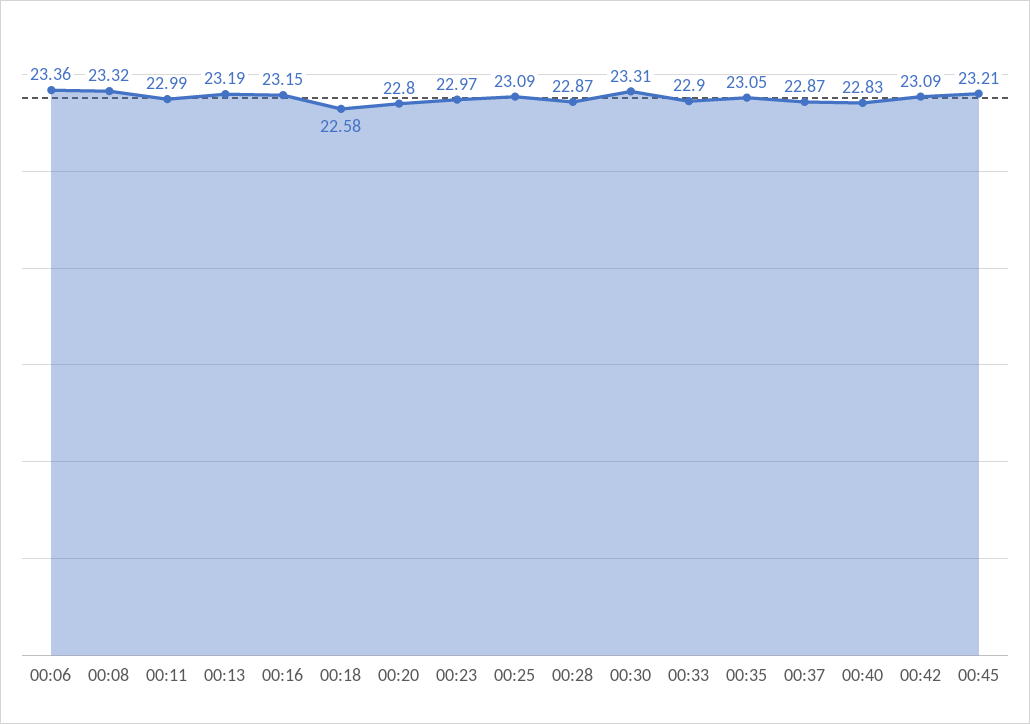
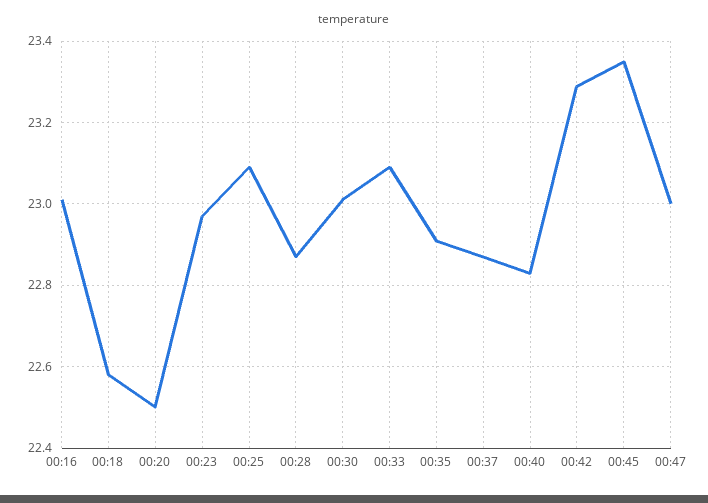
00:06: 23.36 -> none
00:08: 23.32 -> none
00:11: 22.99 -> none
00:13: 23.19 -> none
00:16: 23.15 -> 23
00:20: 22.8 -> 22.5
00:30: 23.31 -> 23
00:33: 22.9 -> 23.1
00:35: 23.05 -> 22.9
00:42: 23.09 -> 23.3
00:45: 23.21 -> 23.35
00:47: none -> 23

